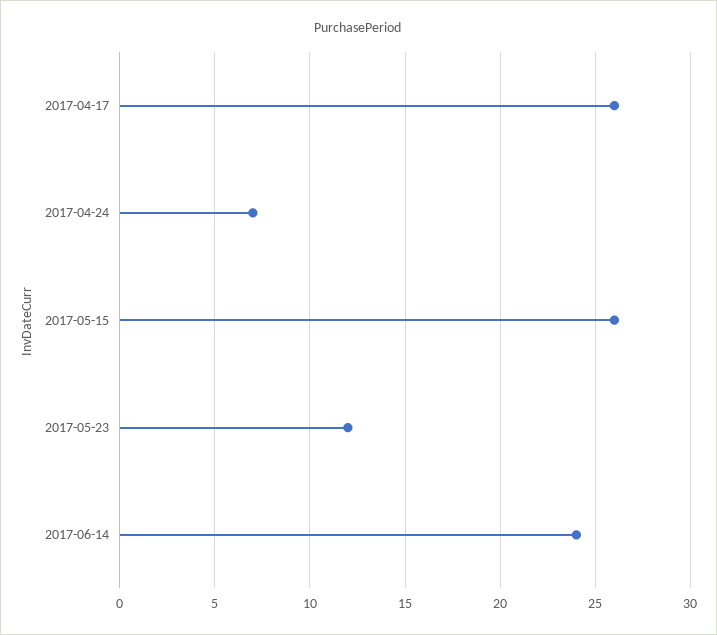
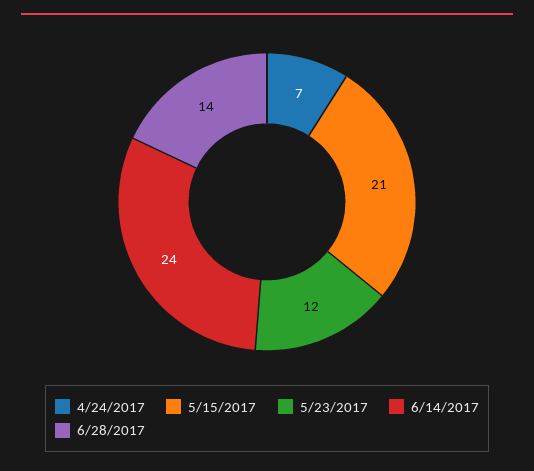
2017-04-17: 26 -> none
2017-05-15: 26 -> 21
6/28/2017: none -> 14

